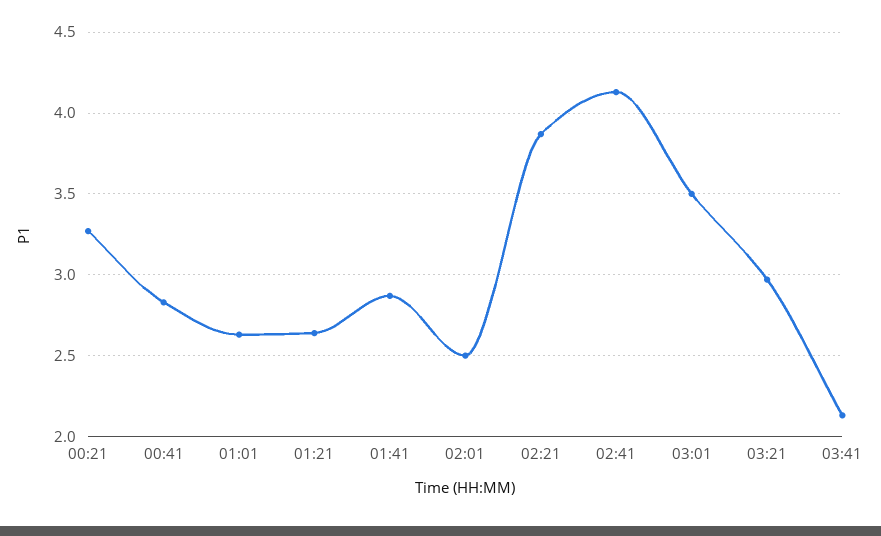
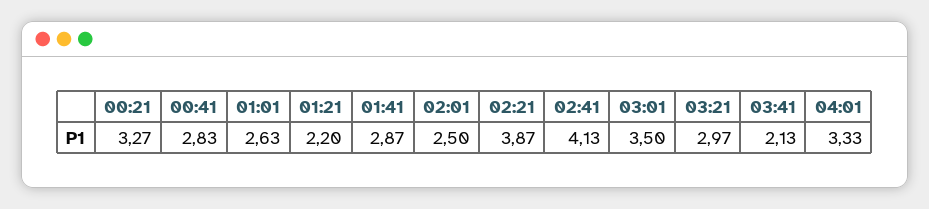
01:21: 2.65 -> 2.2
04:01: none -> 3.33

